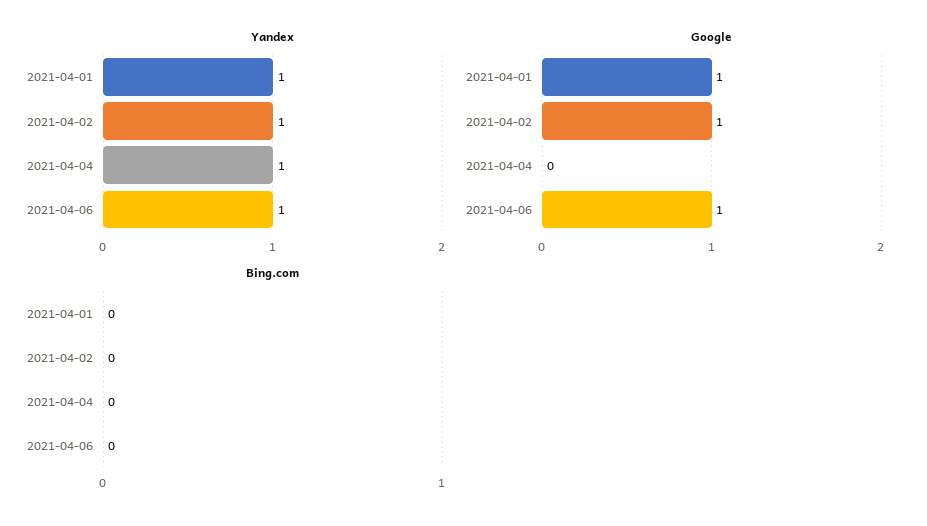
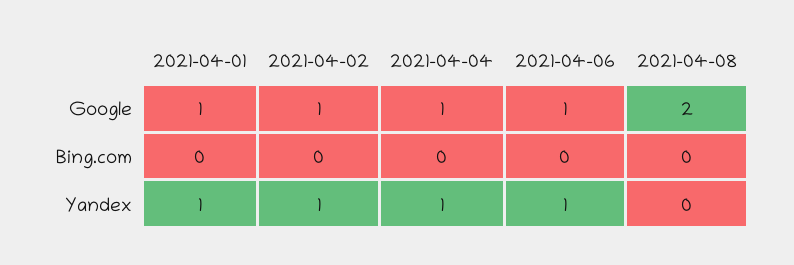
Google, 2021-04-04: 0 -> 1
Google, 2021-04-08: none -> 2
Bing.com, 2021-04-08: none -> 0
Yandex, 2021-04-08: none -> 0

